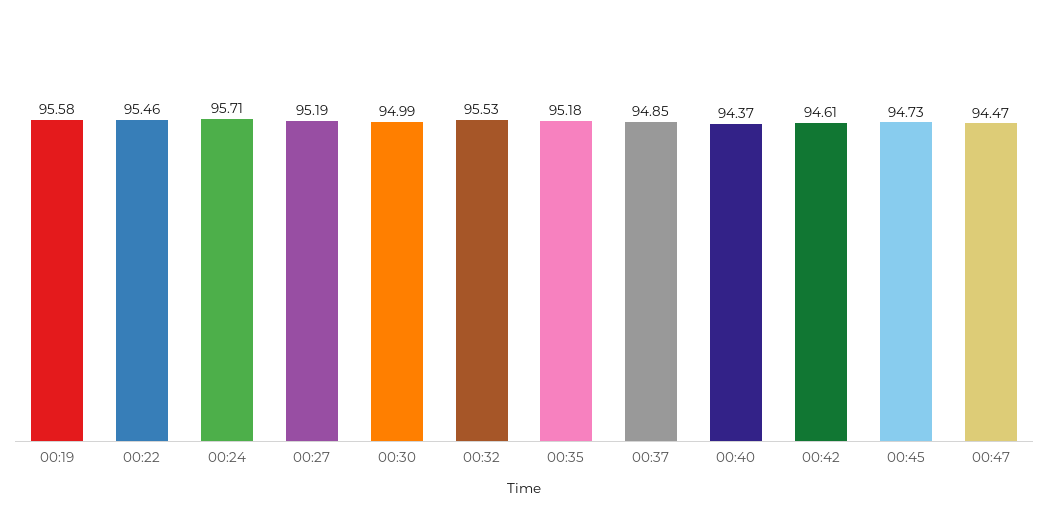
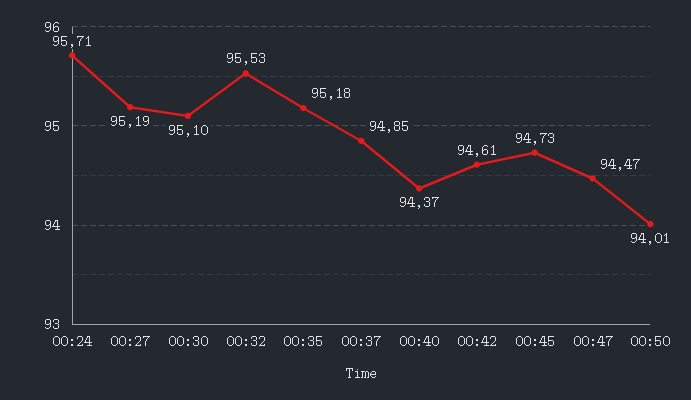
00:19: 95.58 -> none
00:22: 95.46 -> none
00:30: 94.99 -> 95.1
00:50: none -> 94.01

